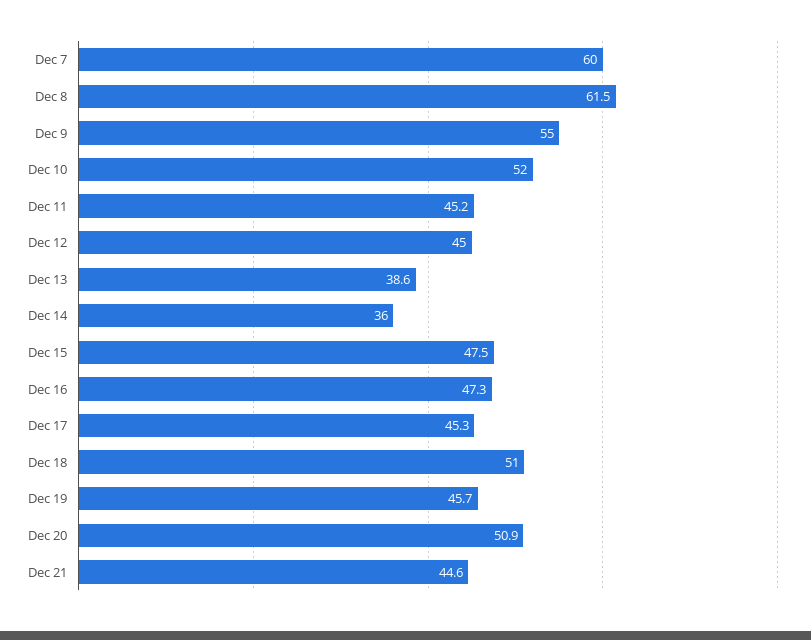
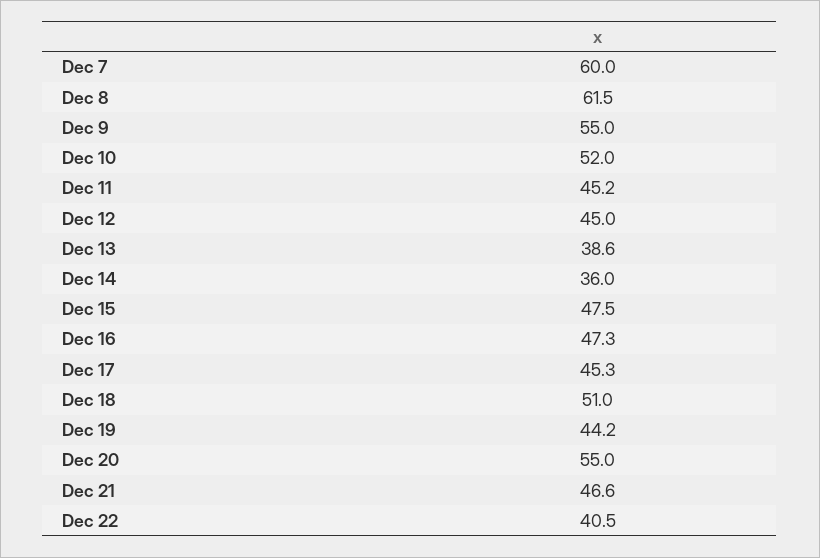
Dec 19: 45.7 -> 44.2
Dec 20: 50.9 -> 55
Dec 21: 44.6 -> 46.6
Dec 22: none -> 40.5

